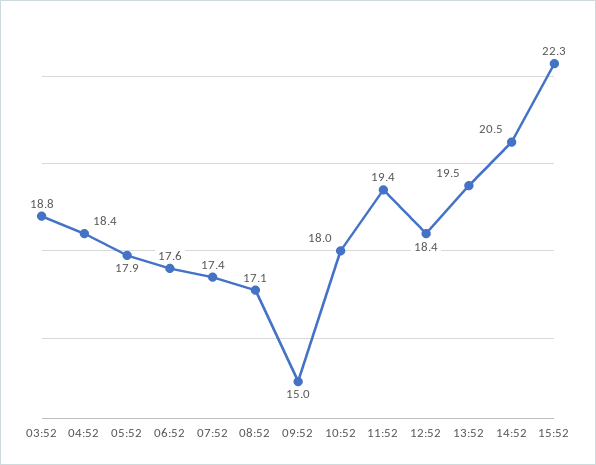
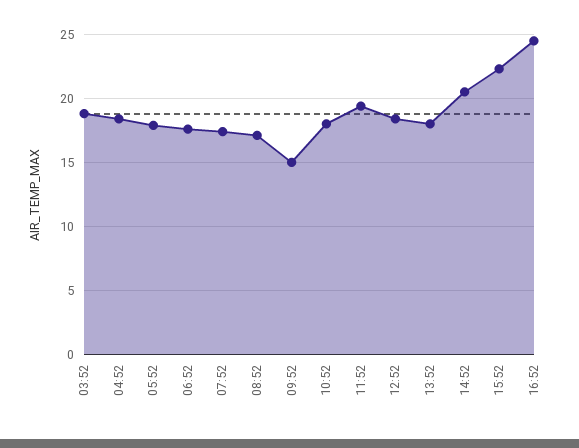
13:52: 19.5 -> 18
16:52: none -> 24.5

